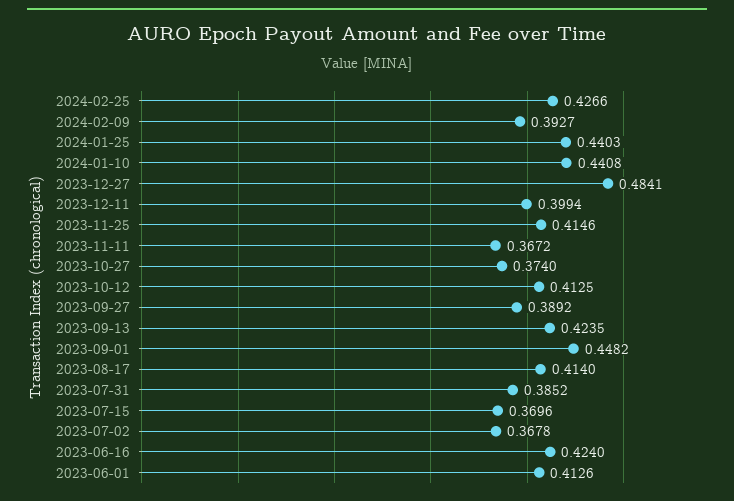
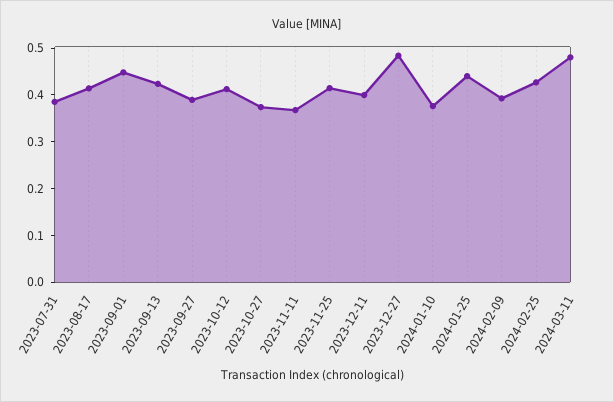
2024-01-10: 0.4408 -> 0.38
2023-07-15: 0.3696 -> none
2023-07-02: 0.3678 -> none
2023-06-16: 0.424 -> none
2023-06-01: 0.4126 -> none
2024-03-11: none -> 0.48

